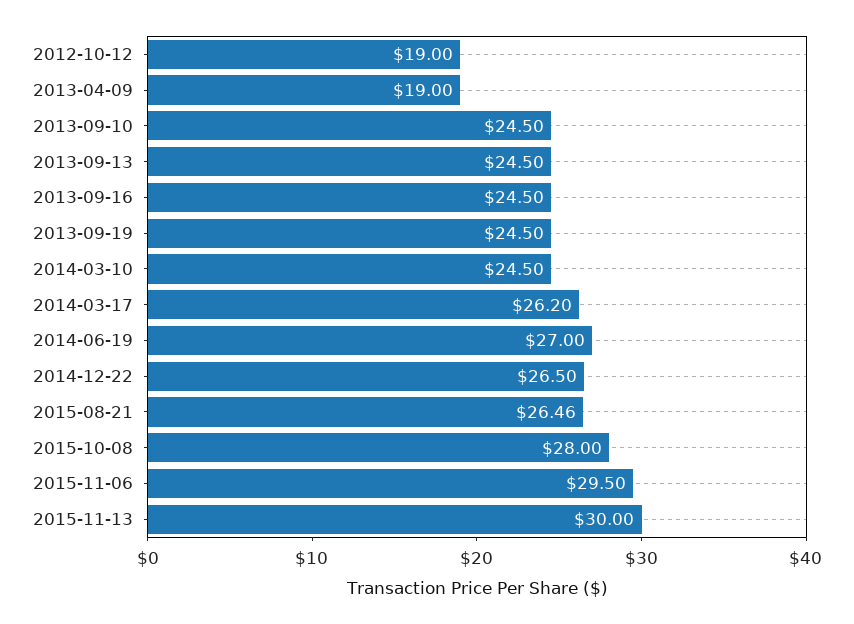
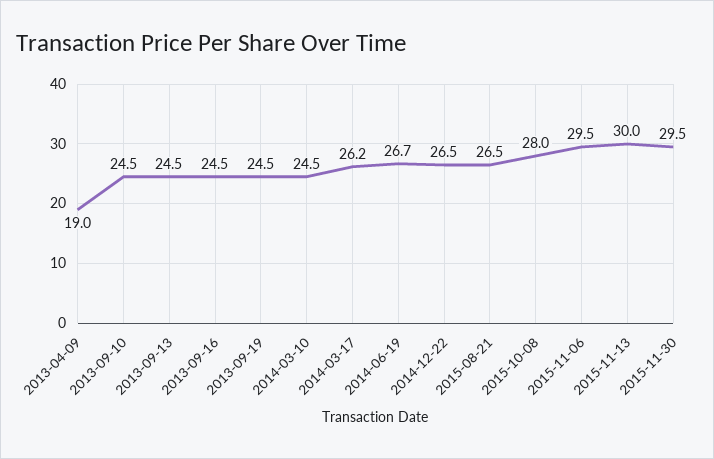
2012-10-12: 19 -> none
2014-06-19: 27 -> 26.7
2015-11-30: none -> 29.5

